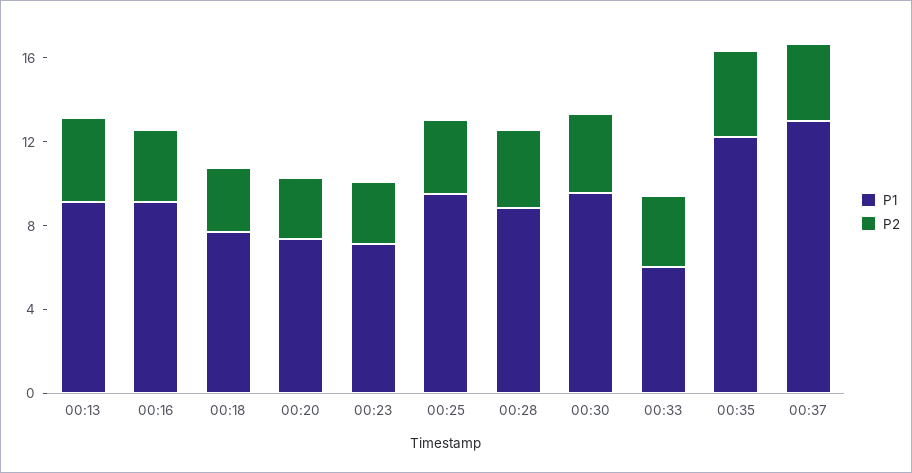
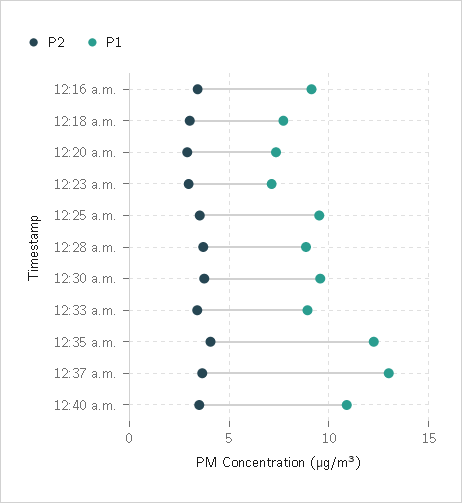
P1, 00:13: 9 -> none
P2, 00:13: 4 -> none
P1, 00:33: 6 -> 9
P2, 12:40 a.m.: none -> 3.5
P1, 12:40 a.m.: none -> 11

